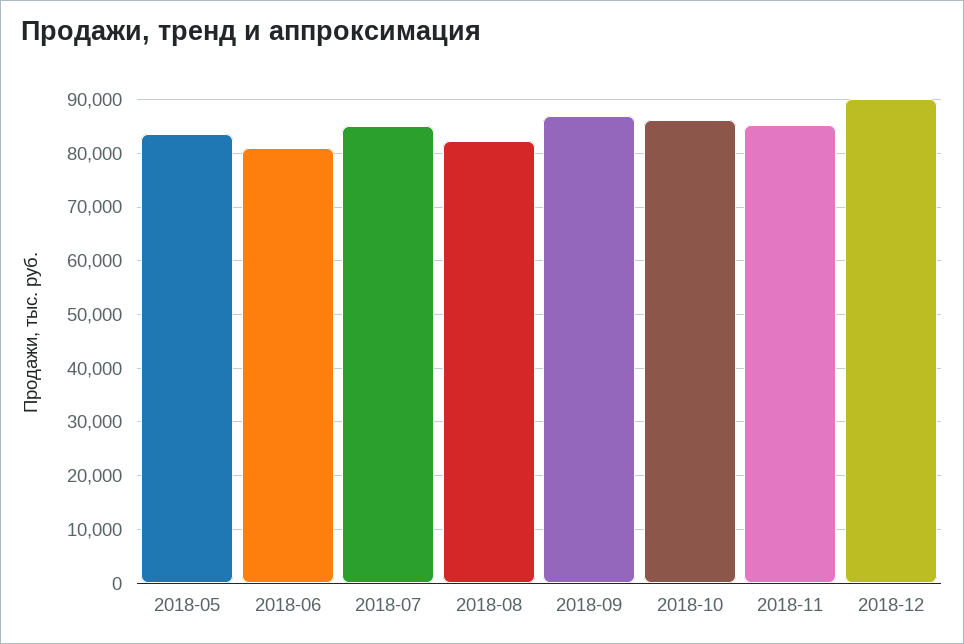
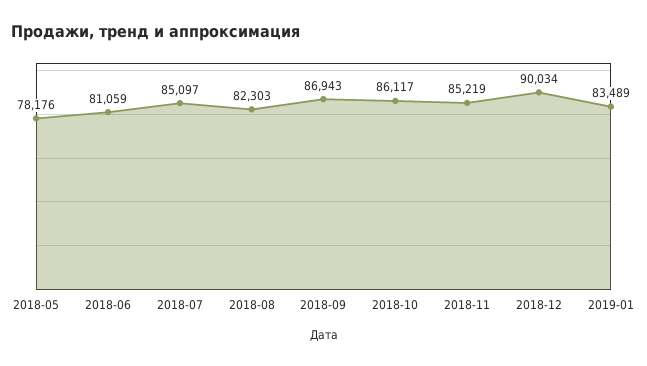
2018-05: 84000 -> 78176
2019-01: none -> 83489

